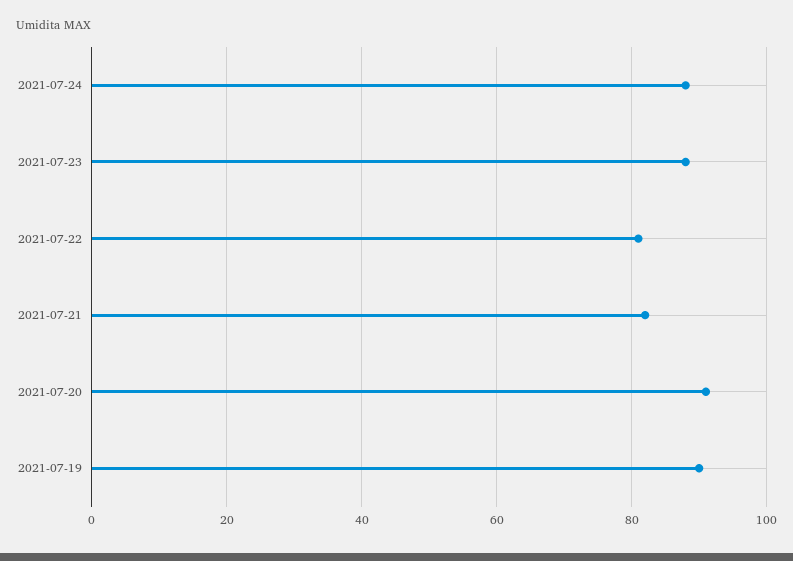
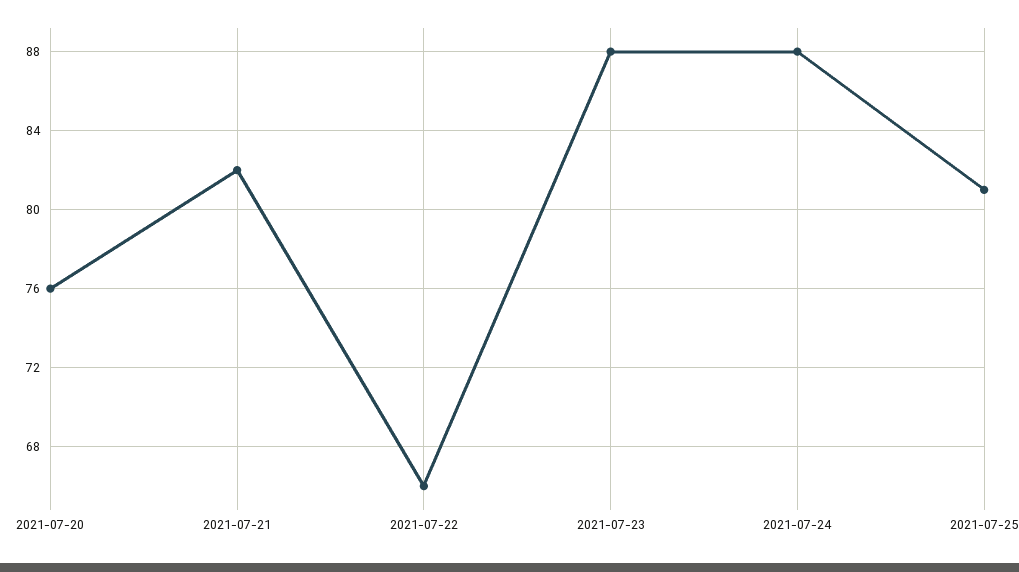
2021-07-22: 80 -> 66
2021-07-20: 90 -> 76
2021-07-19: 90 -> none
2021-07-25: none -> 81

